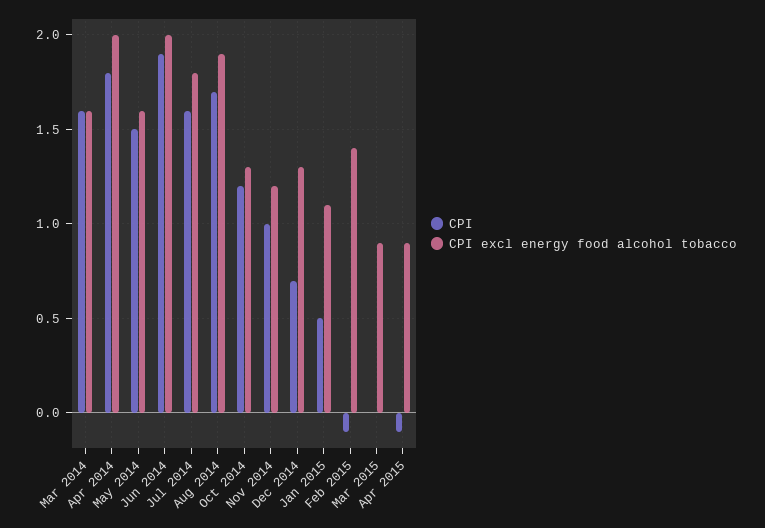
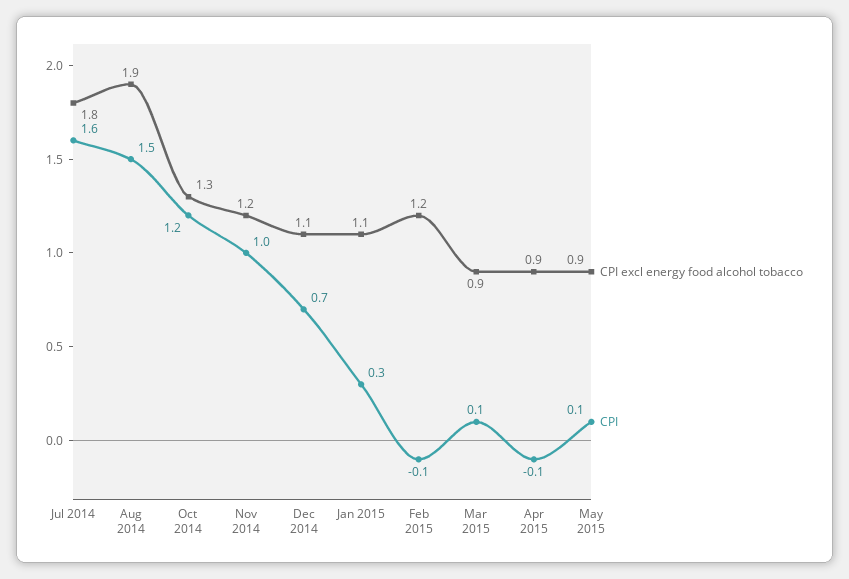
CPI, Mar 2014: 1.6 -> none
CPI excl energy food alcohol tobacco, Mar 2014: 1.6 -> none
CPI, Apr 2014: 1.8 -> none
CPI excl energy food alcohol tobacco, Apr 2014: 2 -> none
CPI, May 2014: 1.5 -> none
CPI excl energy food alcohol tobacco, May 2014: 1.6 -> none
CPI, Jun 2014: 1.9 -> none
CPI excl energy food alcohol tobacco, Jun 2014: 2 -> none
CPI, Aug 2014: 1.7 -> 1.5
CPI excl energy food alcohol tobacco, Dec 2014: 1.3 -> 1.1
CPI, Jan 2015: 0.5 -> 0.3
CPI excl energy food alcohol tobacco, Feb 2015: 1.4 -> 1.2
CPI, Mar 2015: 0 -> 0.1
CPI excl energy food alcohol tobacco, May 2015: none -> 0.9
CPI, May 2015: none -> 0.1

